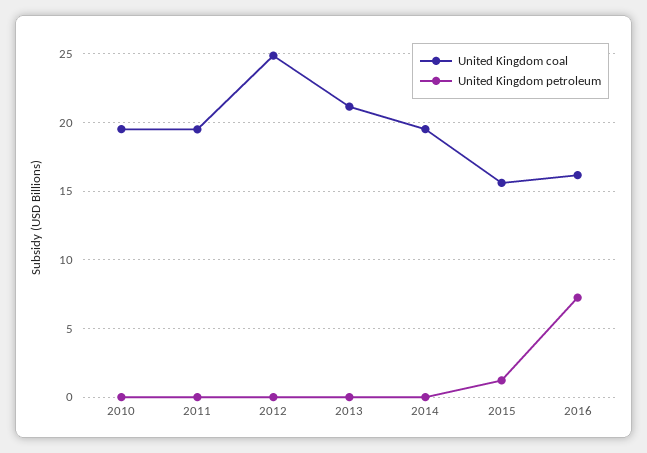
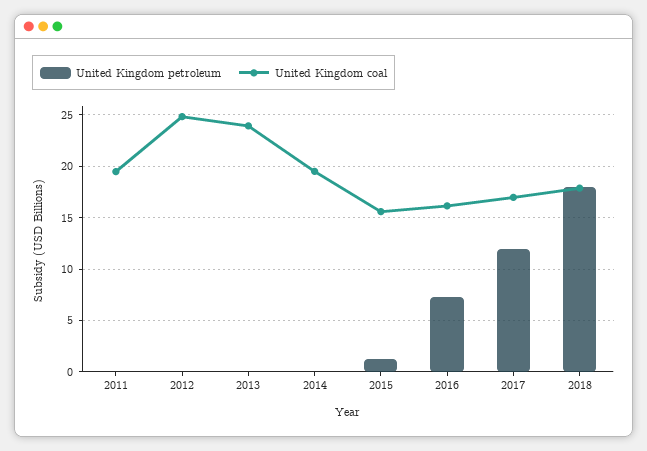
United Kingdom coal, 2010: 19.5 -> none
United Kingdom petroleum, 2010: 0 -> none
United Kingdom coal, 2013: 21 -> 24
United Kingdom petroleum, 2017: none -> 12
United Kingdom coal, 2017: none -> 17
United Kingdom petroleum, 2018: none -> 18
United Kingdom coal, 2018: none -> 18

